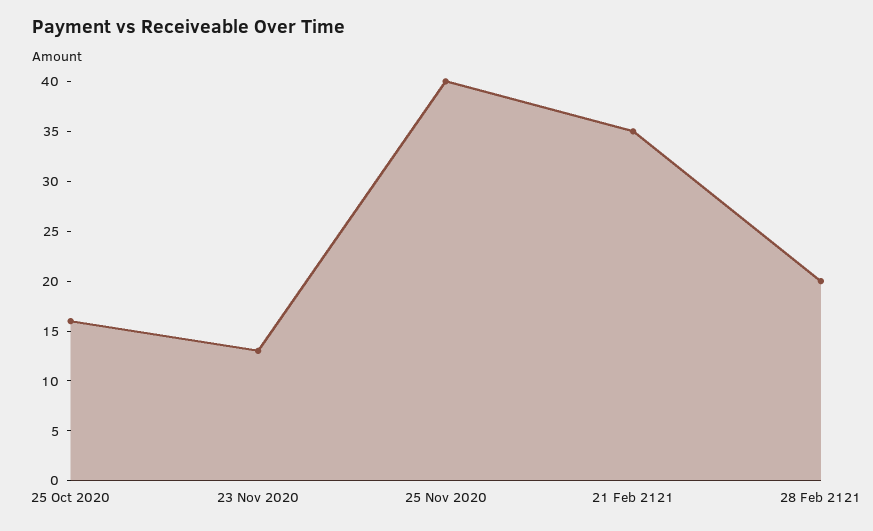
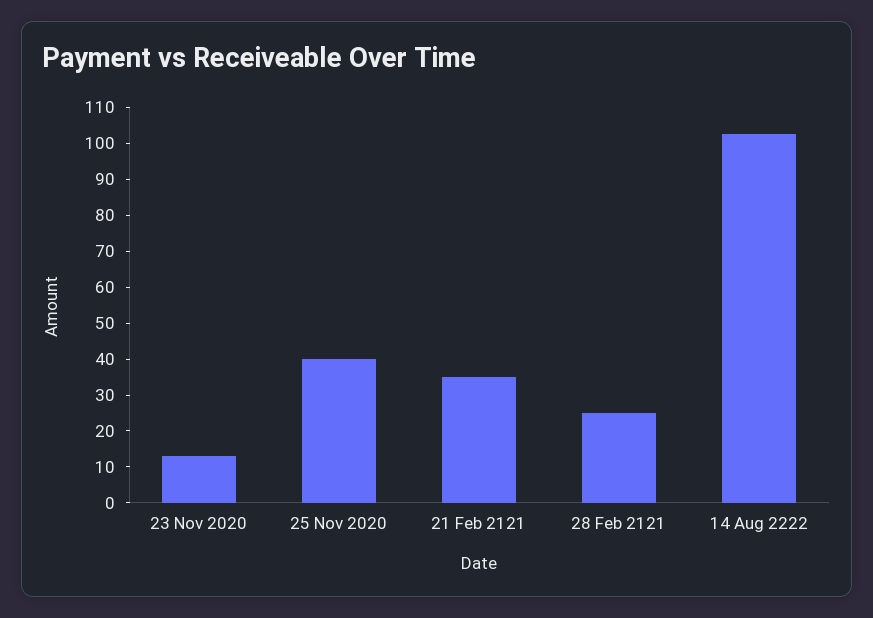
25 Oct 2020: 16 -> none
28 Feb 2121: 20 -> 25
14 Aug 2222: none -> 102.5

